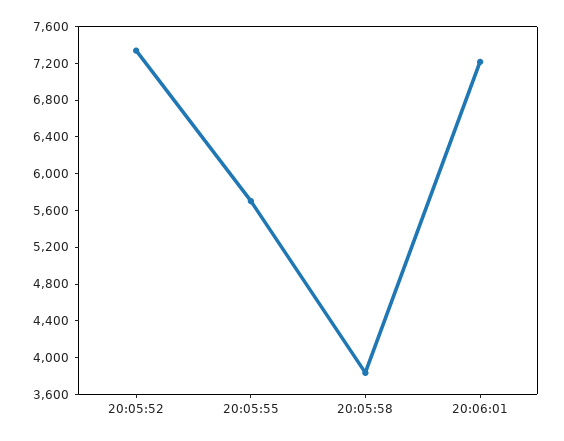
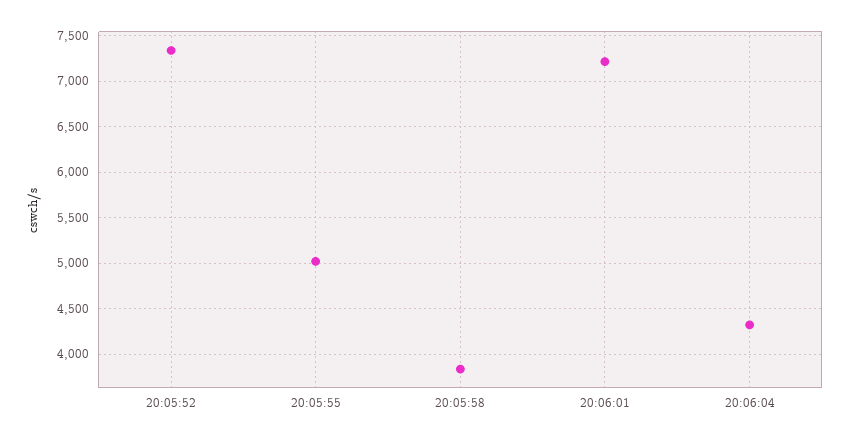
20:05:55: 5700 -> 5000
20:06:04: none -> 4300

